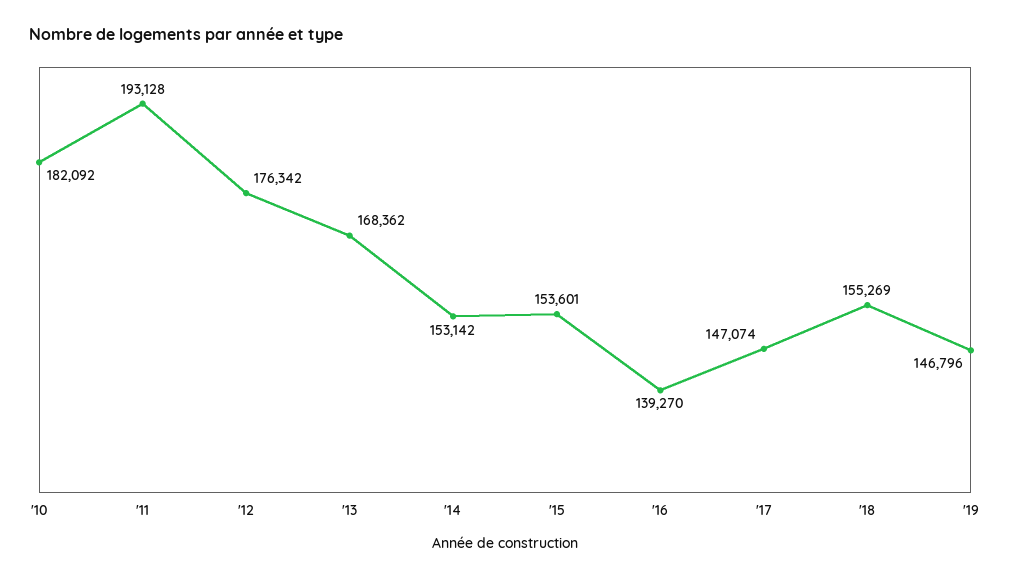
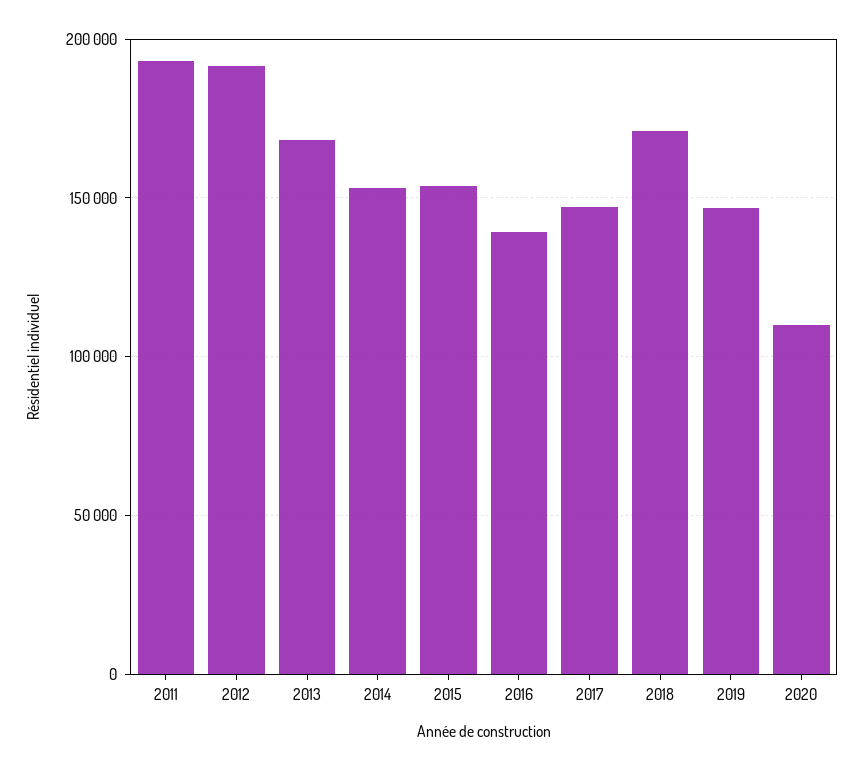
'10: 182092 -> none
'12: 176342 -> 190000
'18: 155269 -> 170000
2020: none -> 110000

